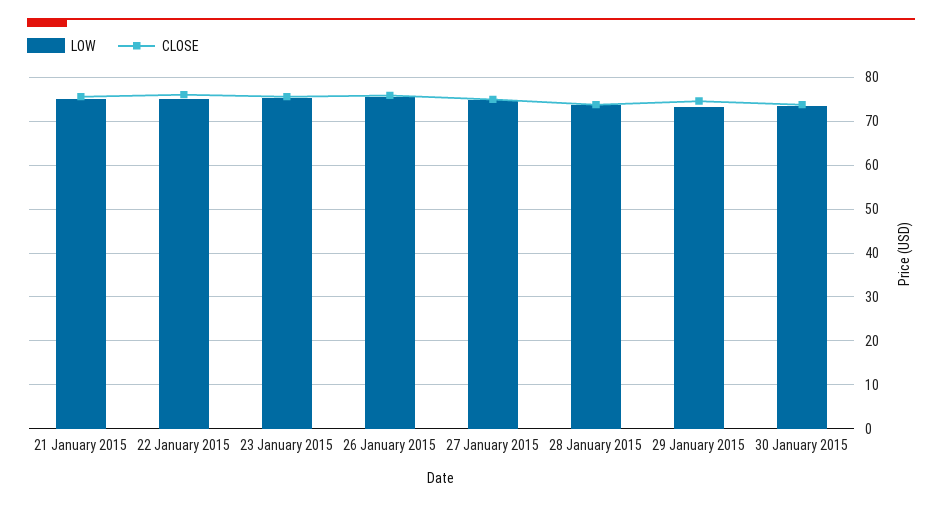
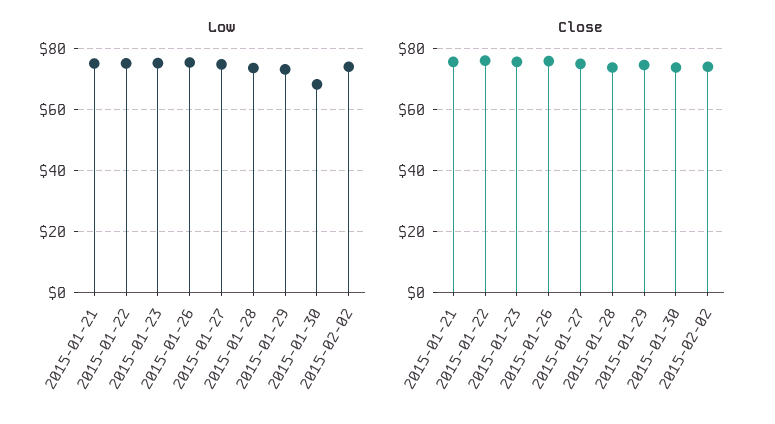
LOW, 30 January 2015: 74 -> 68
LOW, 2015-02-02: none -> 74
CLOSE, 2015-02-02: none -> 74

